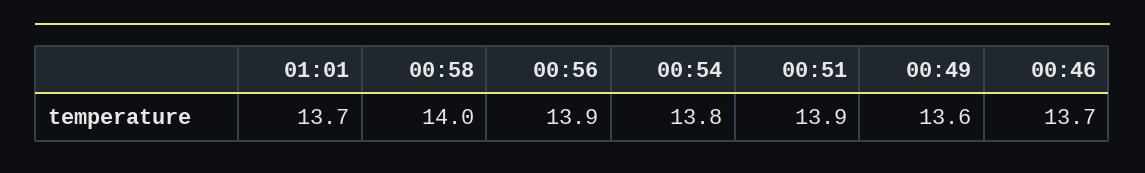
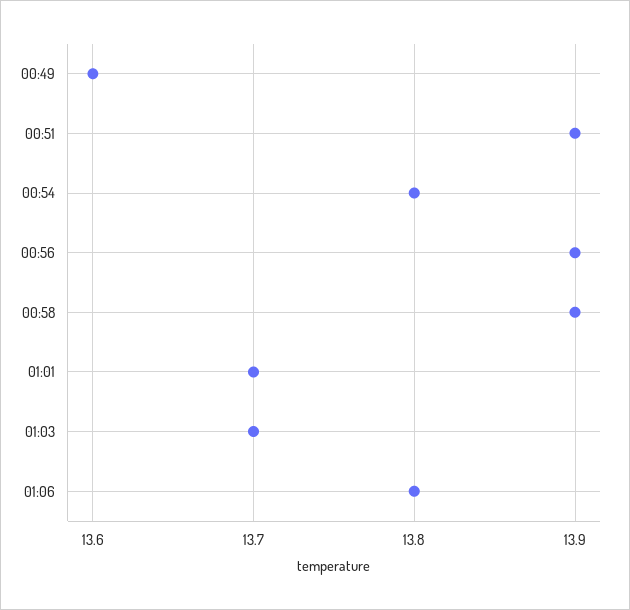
00:58: 14 -> 13.9
00:46: 13.7 -> none
01:03: none -> 13.7
01:06: none -> 13.8

